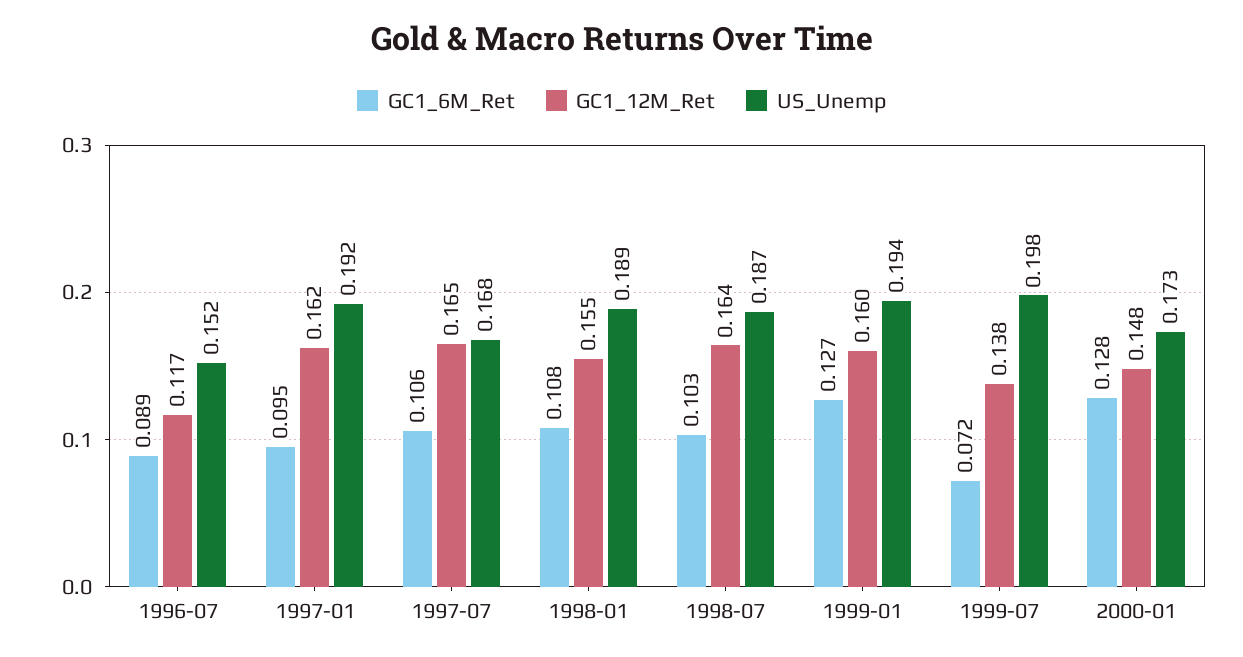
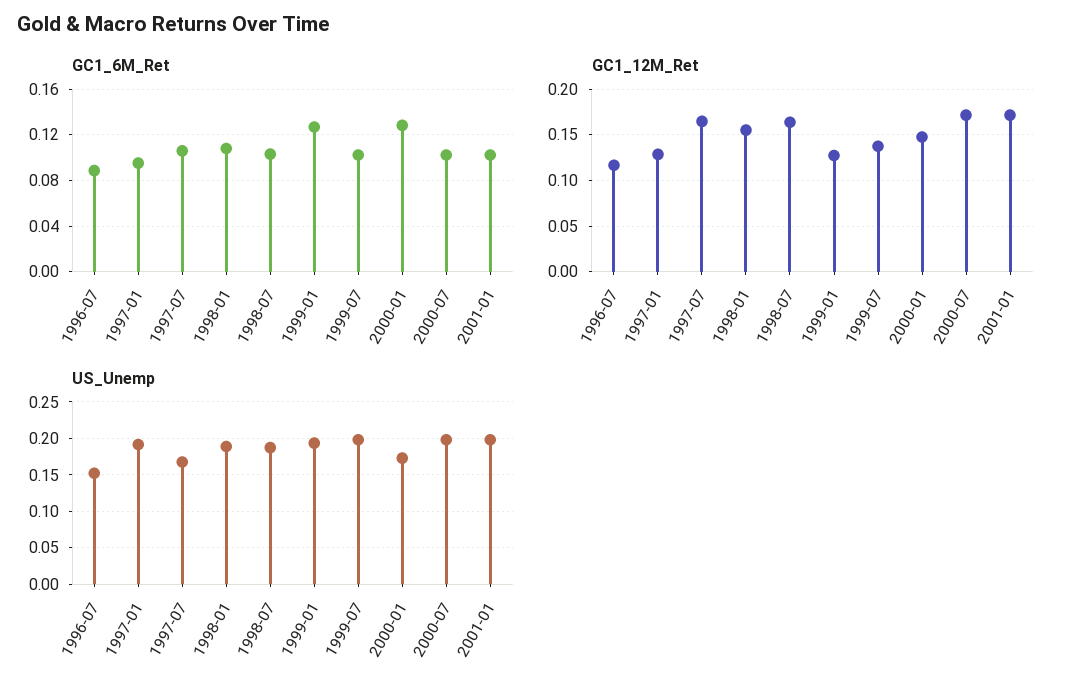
GC1_12M_Ret, 1997-01: 0.162 -> 0.13
GC1_12M_Ret, 1999-01: 0.16 -> 0.13
GC1_6M_Ret, 1999-07: 0.072 -> 0.1
GC1_6M_Ret, 2000-07: none -> 0.1
GC1_6M_Ret, 2001-01: none -> 0.1
GC1_12M_Ret, 2000-07: none -> 0.17
GC1_12M_Ret, 2001-01: none -> 0.17
US_Unemp, 2000-07: none -> 0.2
US_Unemp, 2001-01: none -> 0.2

